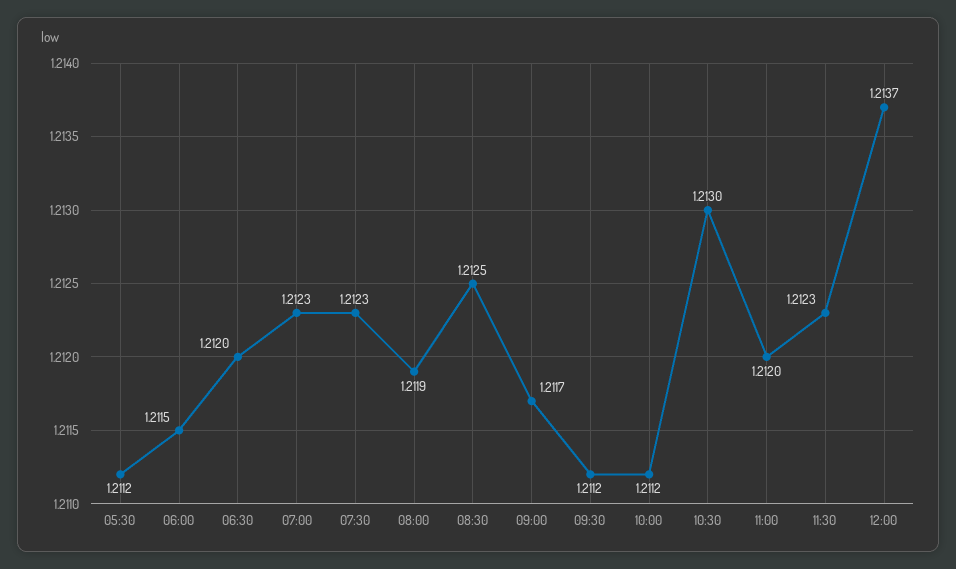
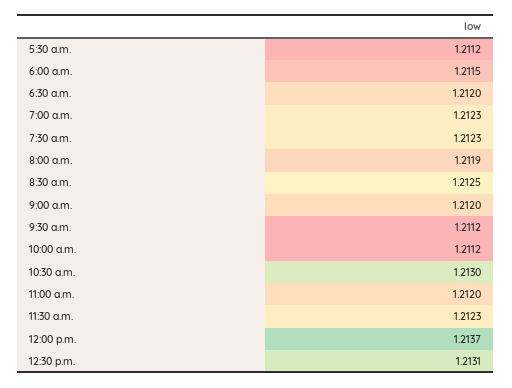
09:00: 1.2117 -> 1.212
12:30 p.m.: none -> 1.2131

